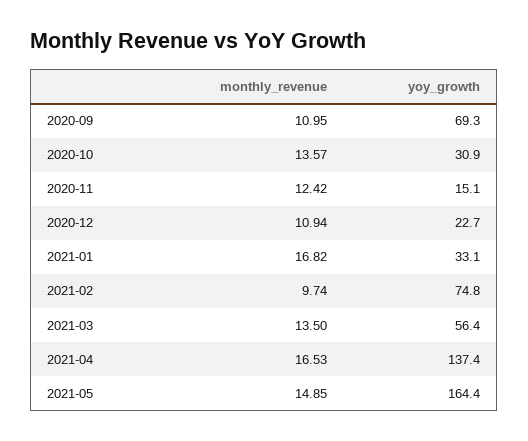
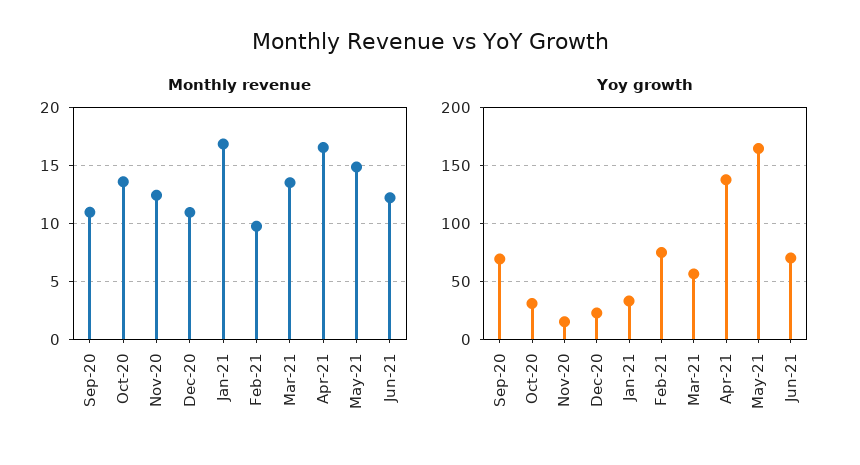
monthly_revenue, Jun-21: none -> 12
yoy_growth, Jun-21: none -> 70

